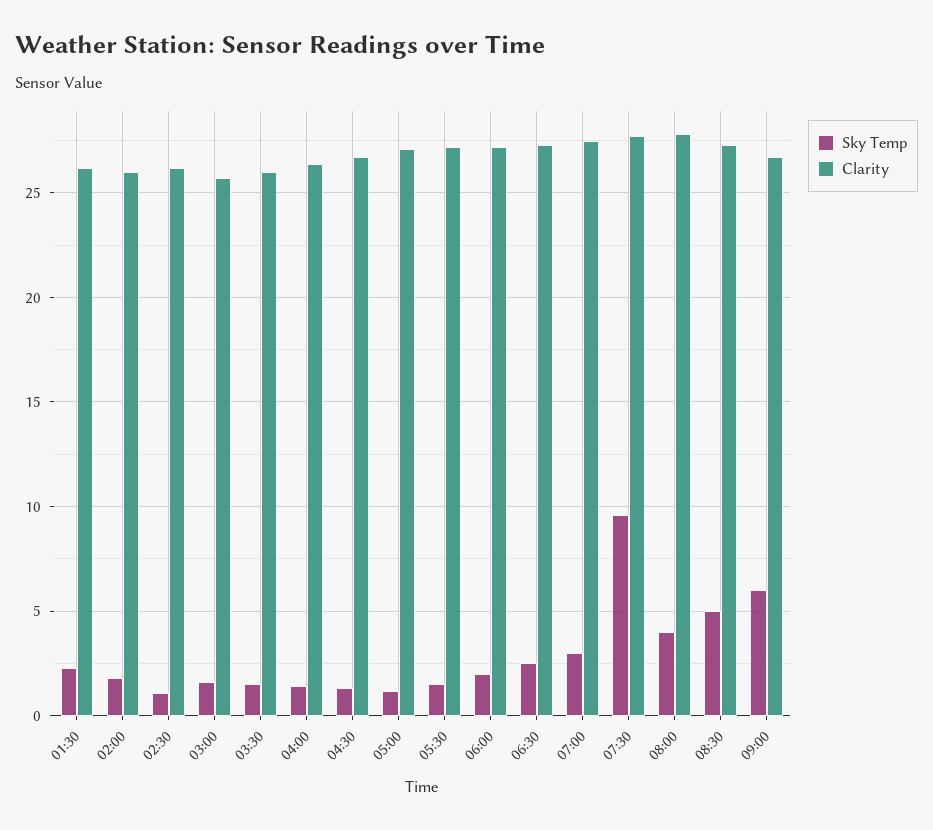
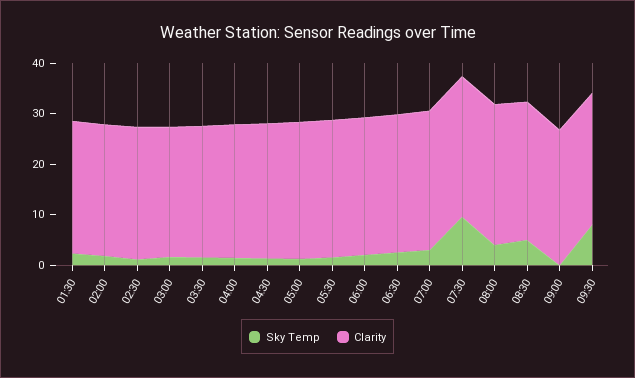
Sky Temp, 09:00: 6 -> 0
Sky Temp, 09:30: none -> 8
Clarity, 09:30: none -> 26

